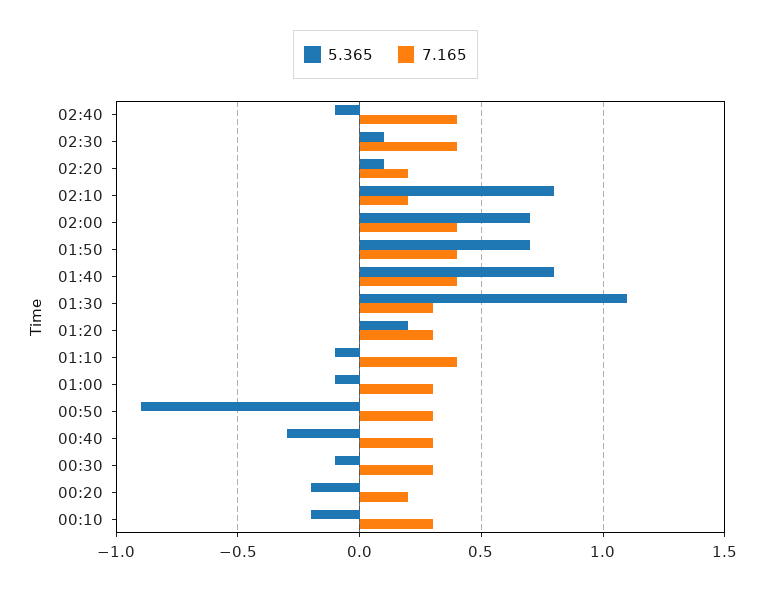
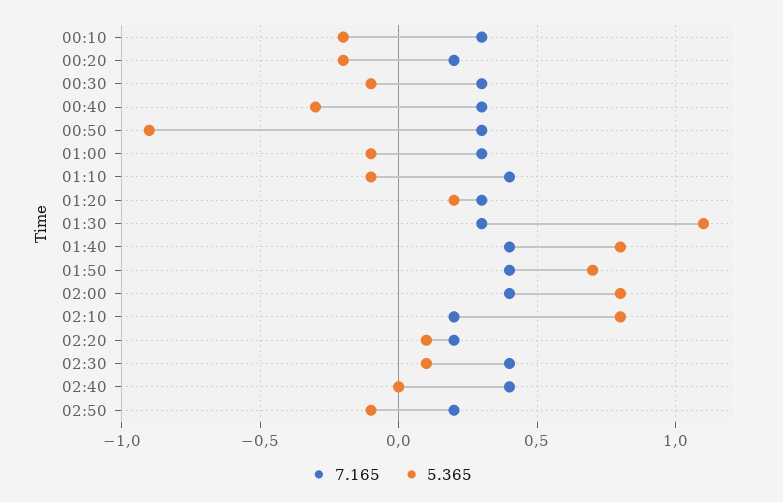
5.365, 02:40: -0.1 -> 0
5.365, 02:00: 0.7 -> 0.8
7.165, 02:50: none -> 0.2
5.365, 02:50: none -> -0.1

